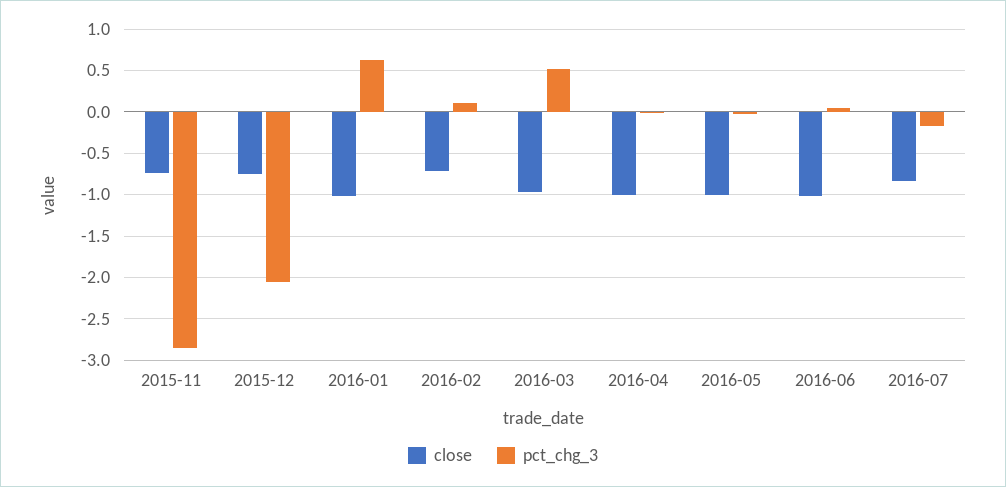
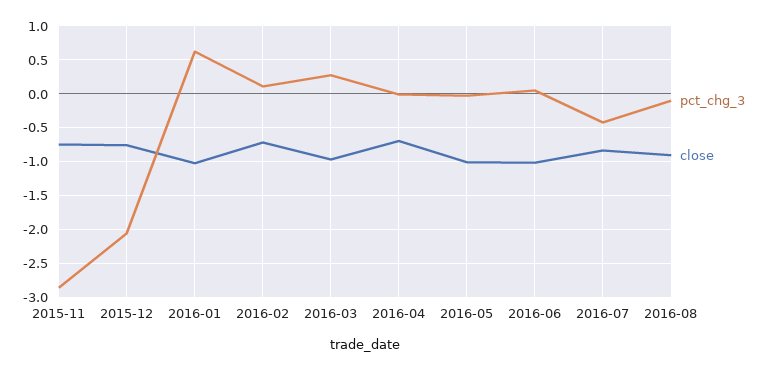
pct_chg_3, 2016-03: 0.5 -> 0.3
close, 2016-04: -1 -> -0.7
pct_chg_3, 2016-07: -0.2 -> -0.4
pct_chg_3, 2016-08: none -> -0.1
close, 2016-08: none -> -0.9

